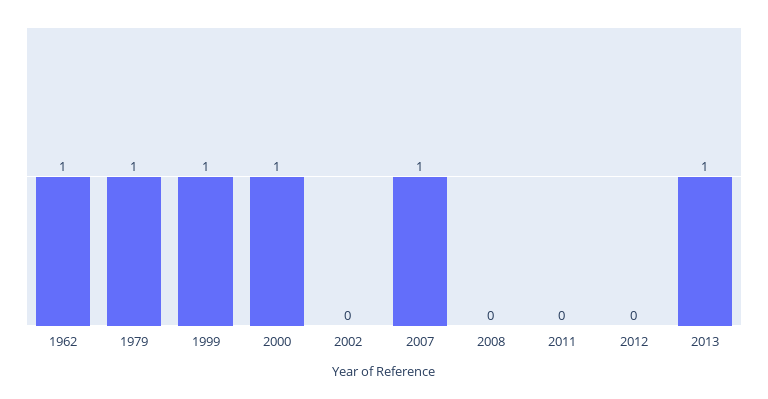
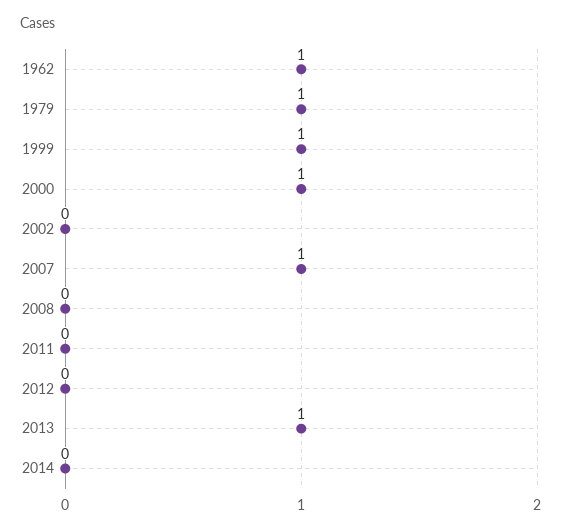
2014: none -> 0

